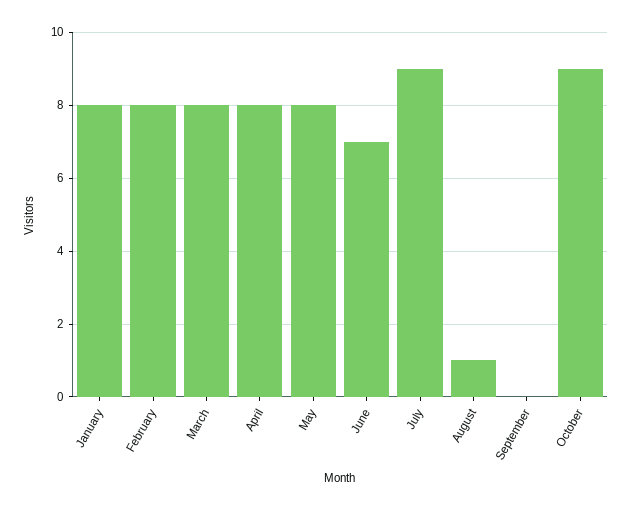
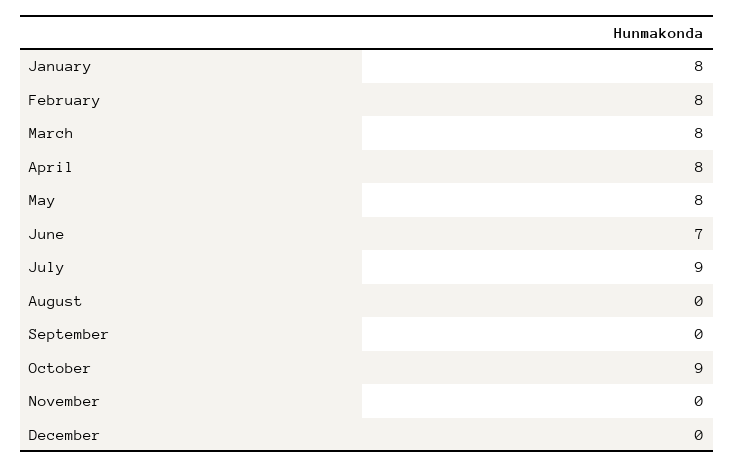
August: 1 -> 0
November: none -> 0
December: none -> 0

